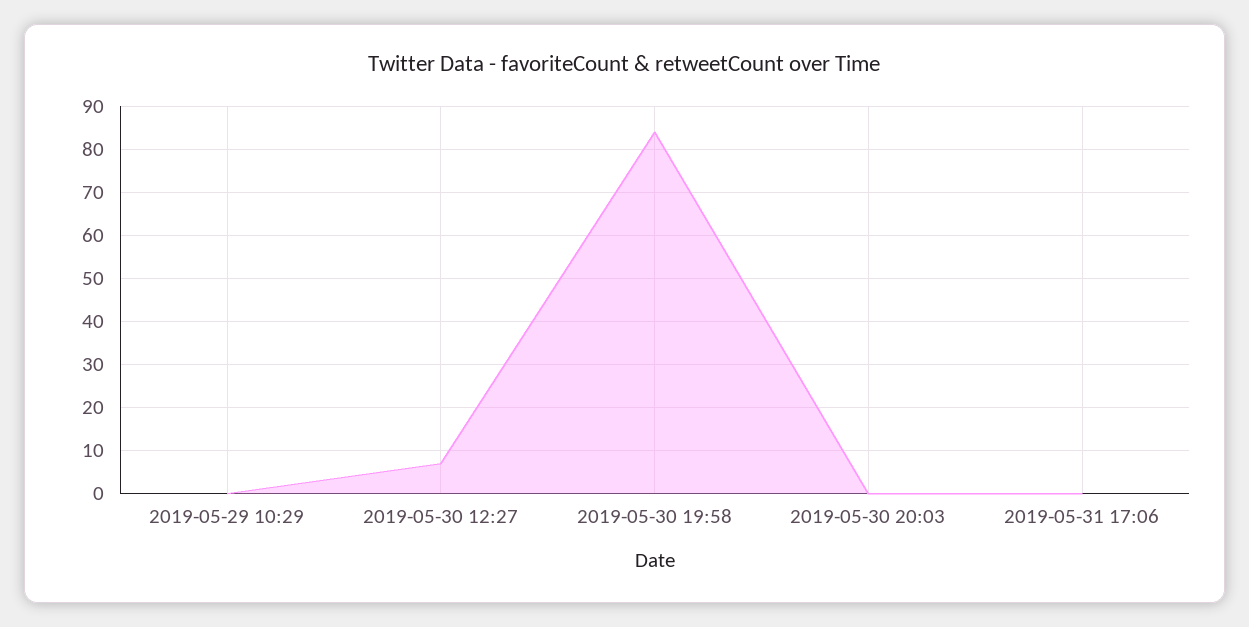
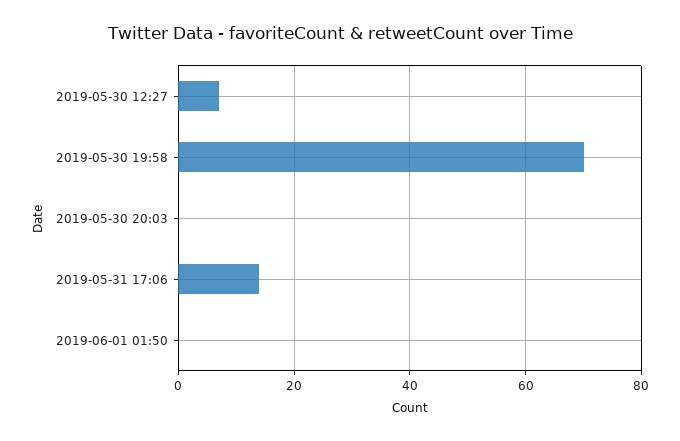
2019-05-29 10:29: 0 -> none
2019-05-30 19:58: 85 -> 70
2019-05-31 17:06: 0 -> 15
2019-06-01 01:50: none -> 0

